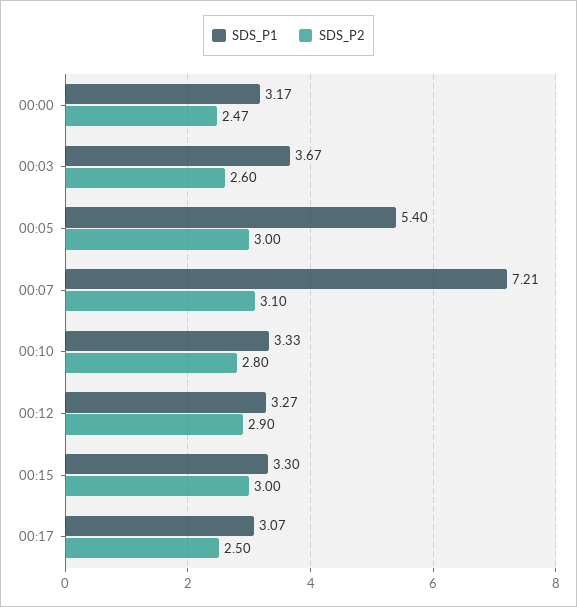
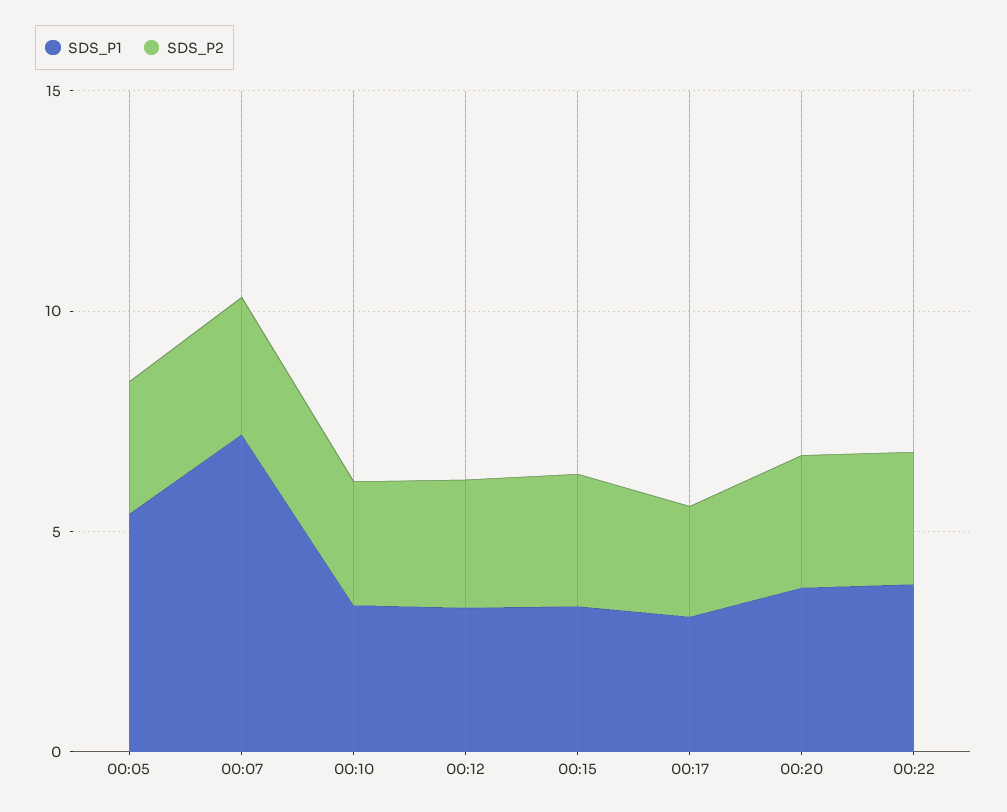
SDS_P1, 00:00: 3.17 -> none
SDS_P2, 00:00: 2.47 -> none
SDS_P1, 00:03: 3.67 -> none
SDS_P2, 00:03: 2.6 -> none
SDS_P1, 00:20: none -> 4
SDS_P2, 00:20: none -> 3
SDS_P1, 00:22: none -> 4
SDS_P2, 00:22: none -> 3

